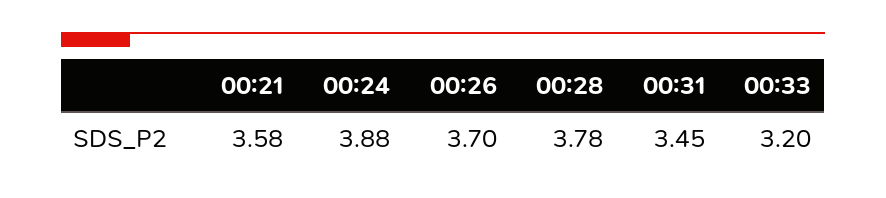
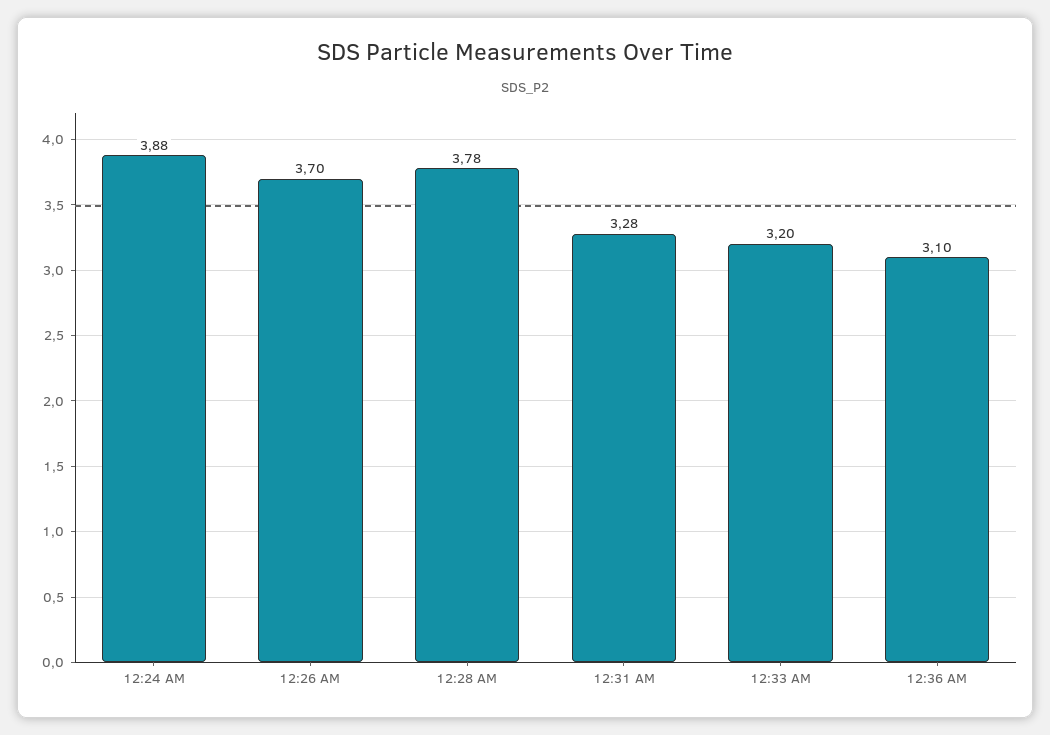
00:21: 3.58 -> none
00:31: 3.45 -> 3.28
12:36 AM: none -> 3.1

